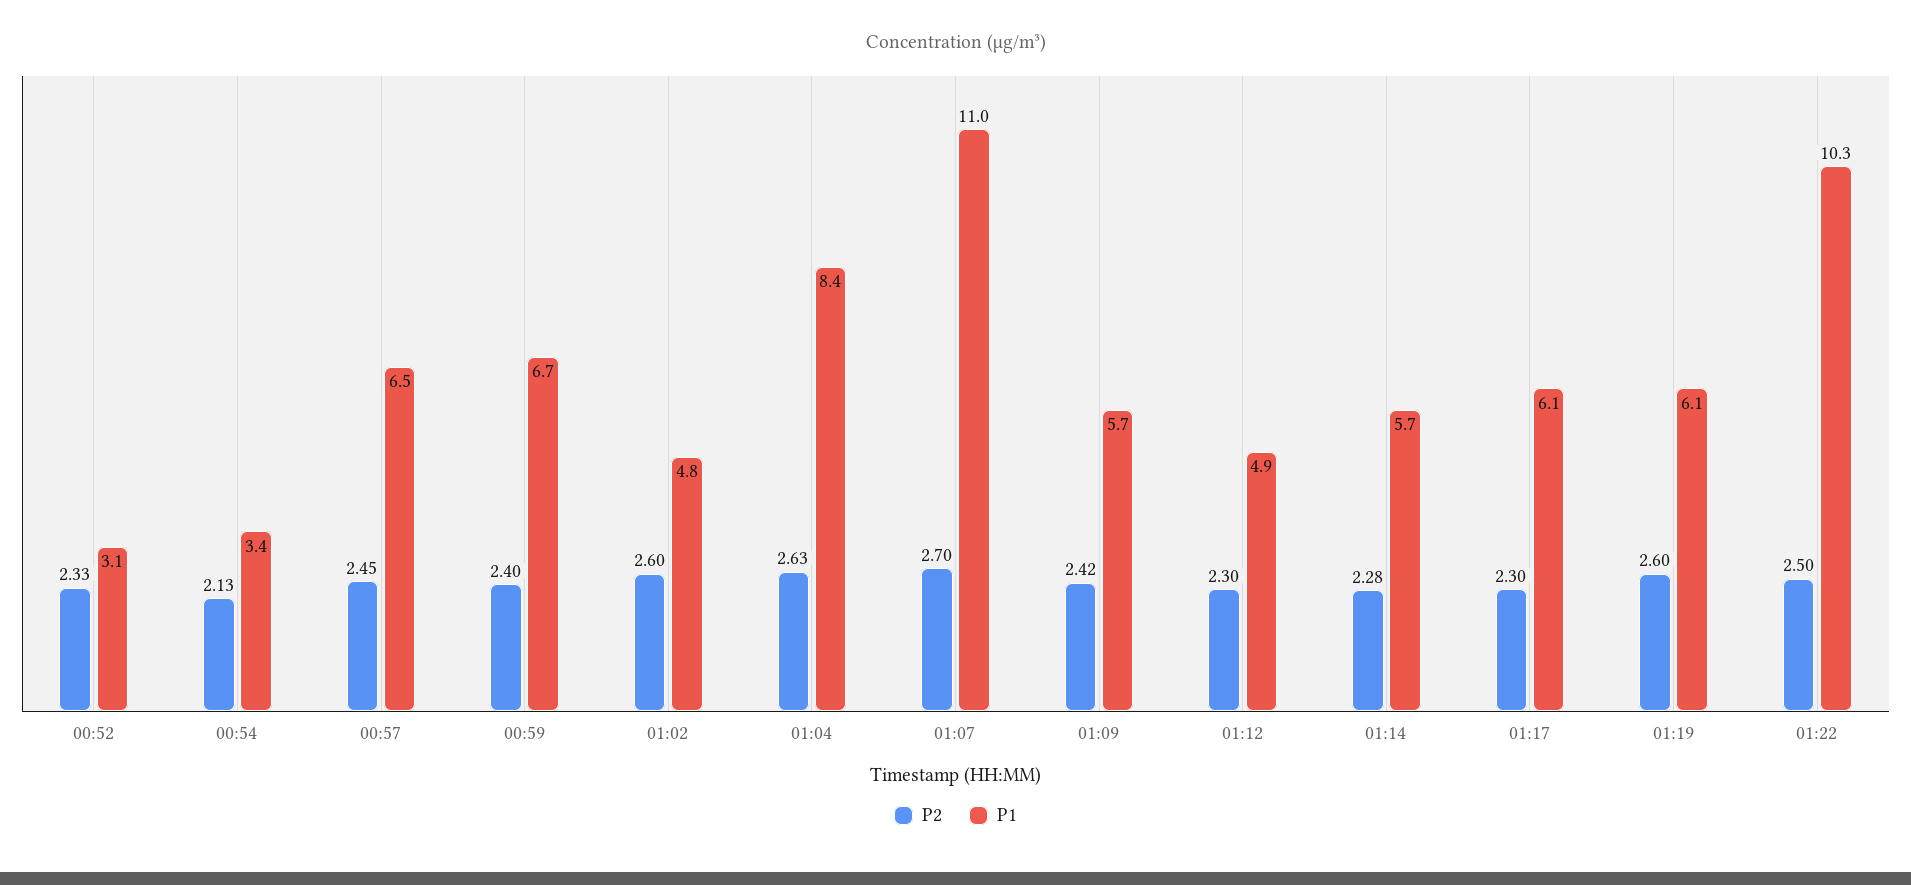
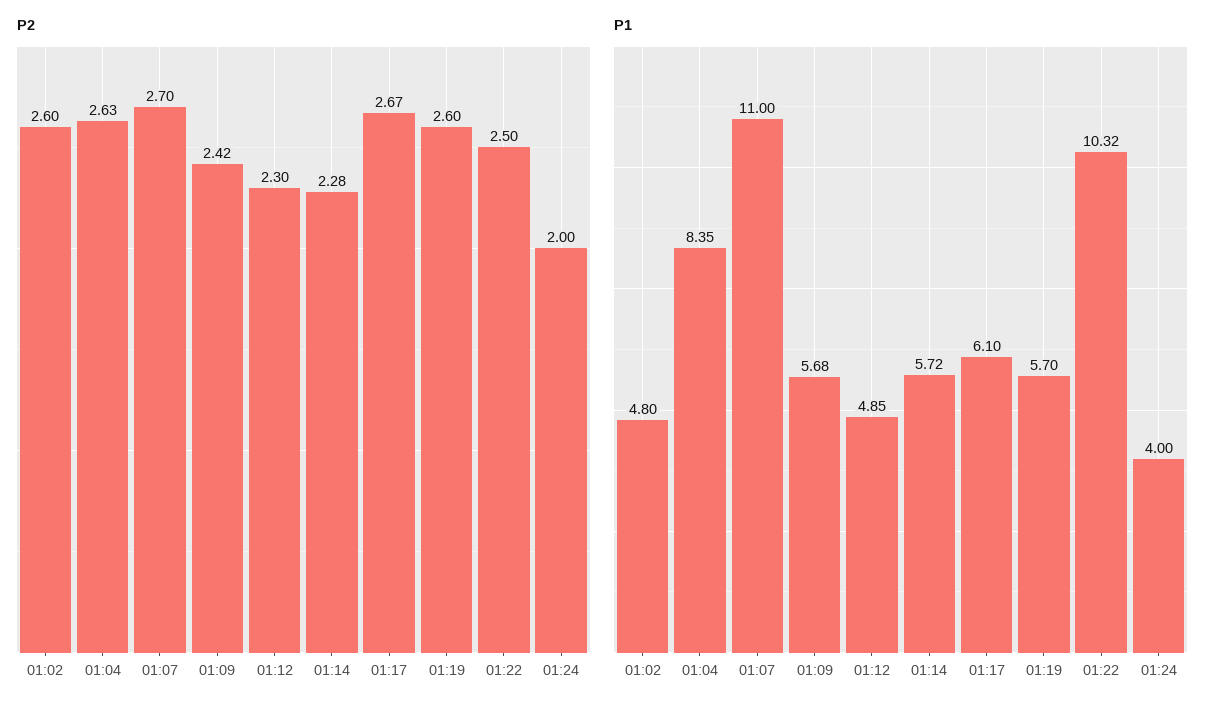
P2, 00:52: 2.33 -> none
P1, 00:52: 3.1 -> none
P2, 00:54: 2.13 -> none
P1, 00:54: 3.4 -> none
P2, 00:57: 2.45 -> none
P1, 00:57: 6.5 -> none
P2, 00:59: 2.4 -> none
P1, 00:59: 6.7 -> none
P2, 01:17: 2.3 -> 2.67
P1, 01:19: 6.1 -> 5.7
P2, 01:24: none -> 2
P1, 01:24: none -> 4

